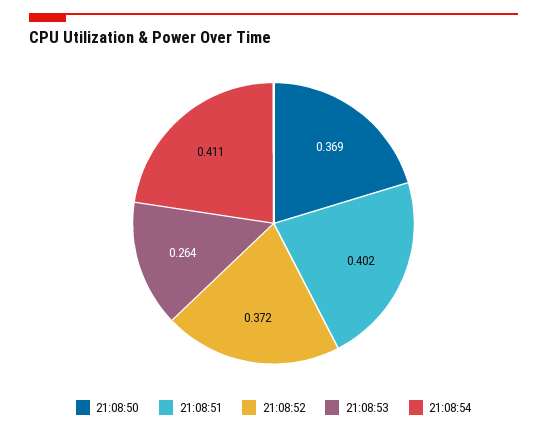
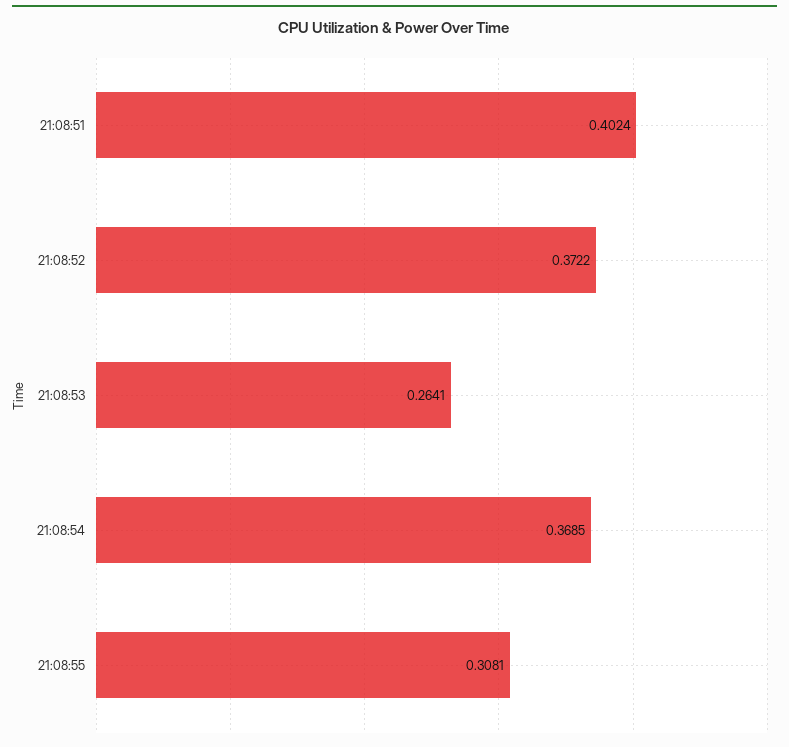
21:08:50: 0.369 -> none
21:08:54: 0.411 -> 0.3685
21:08:55: none -> 0.3081

